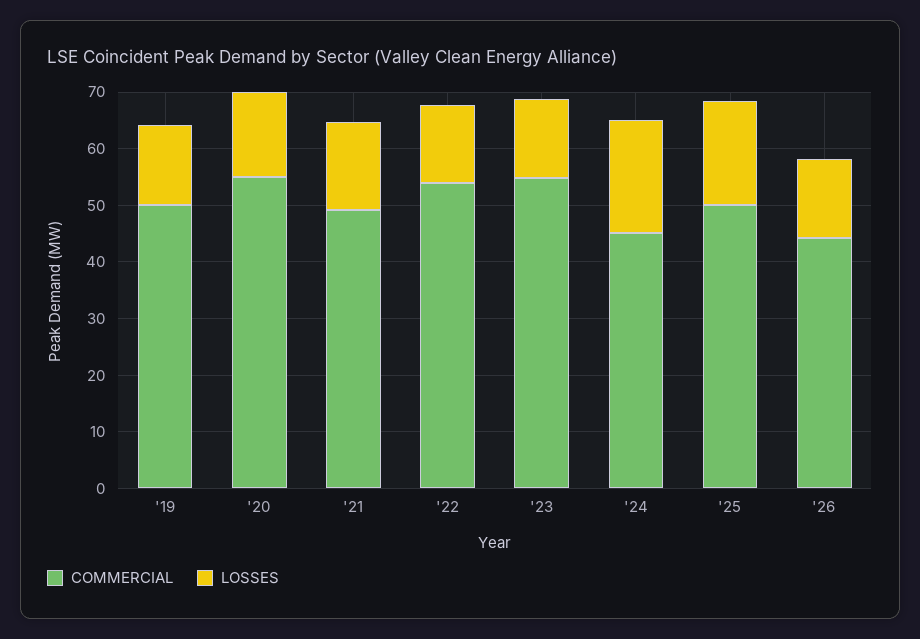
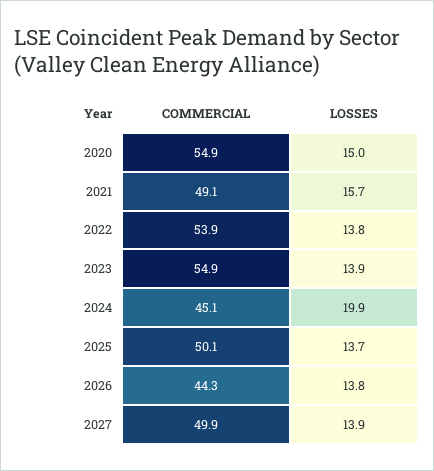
COMMERCIAL, '19: 50 -> none
LOSSES, '19: 14 -> none
LOSSES, '25: 18 -> 13.7
COMMERCIAL, 2027: none -> 49.9
LOSSES, 2027: none -> 13.9

